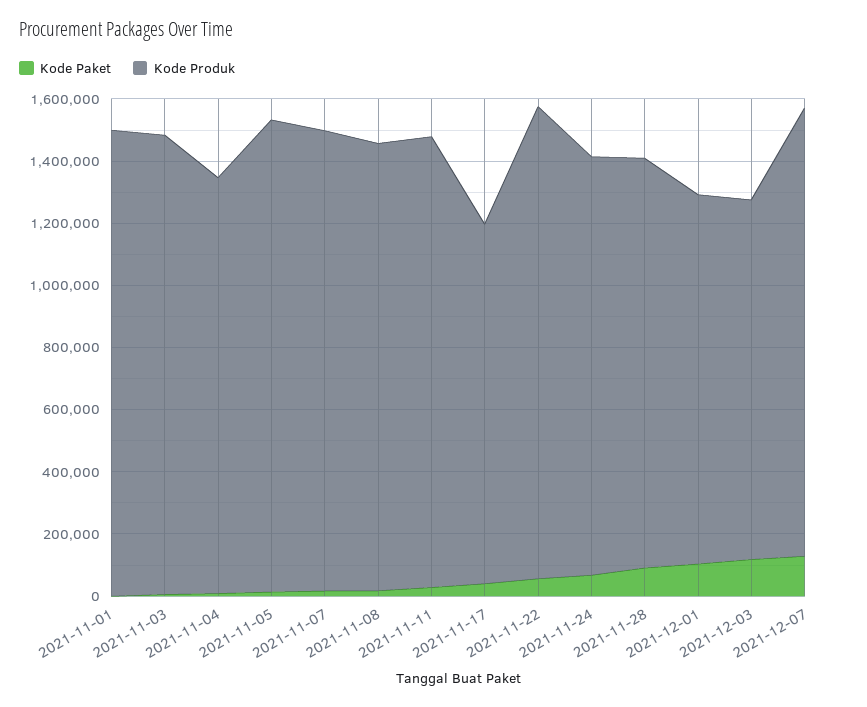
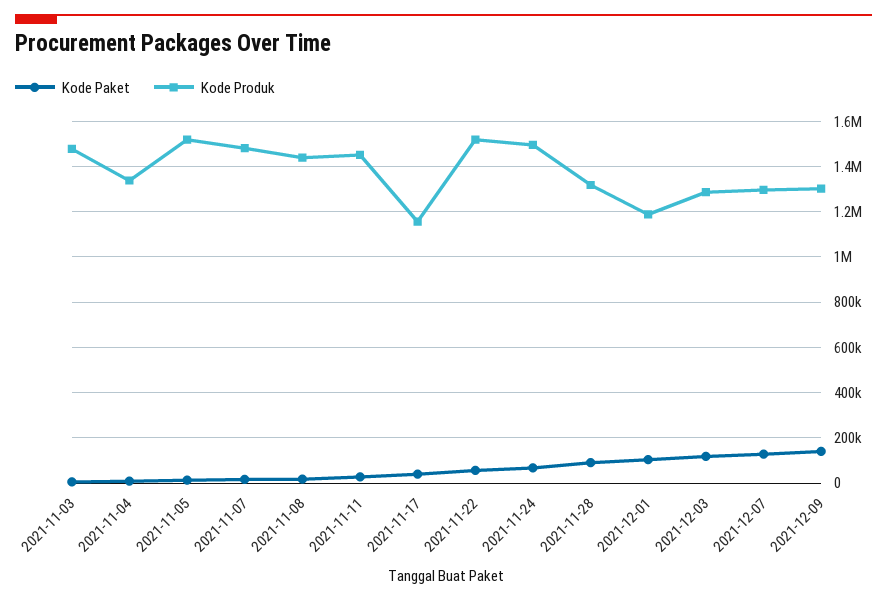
Kode Paket, 2021-11-01: 0 -> none
Kode Produk, 2021-11-01: 1500000 -> none
Kode Produk, 2021-11-24: 1350000 -> 1500000
Kode Produk, 2021-12-03: 1150000 -> 1300000
Kode Produk, 2021-12-07: 1450000 -> 1300000
Kode Paket, 2021-12-09: none -> 150000
Kode Produk, 2021-12-09: none -> 1300000

